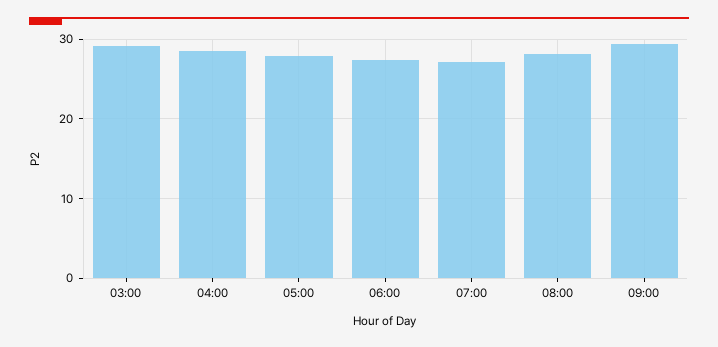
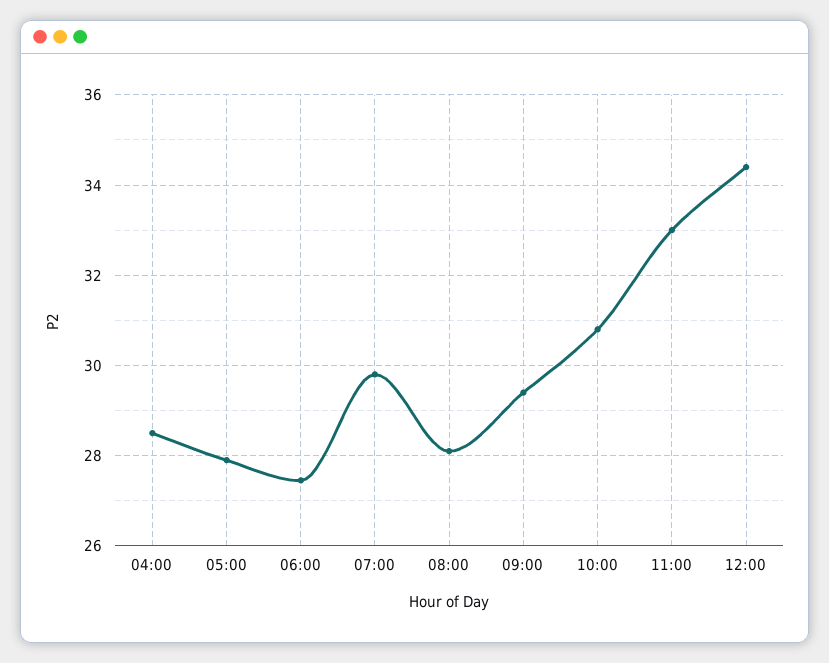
03:00: 29 -> none
07:00: 27 -> 29.8
10:00: none -> 30.8
11:00: none -> 33
12:00: none -> 34.4

